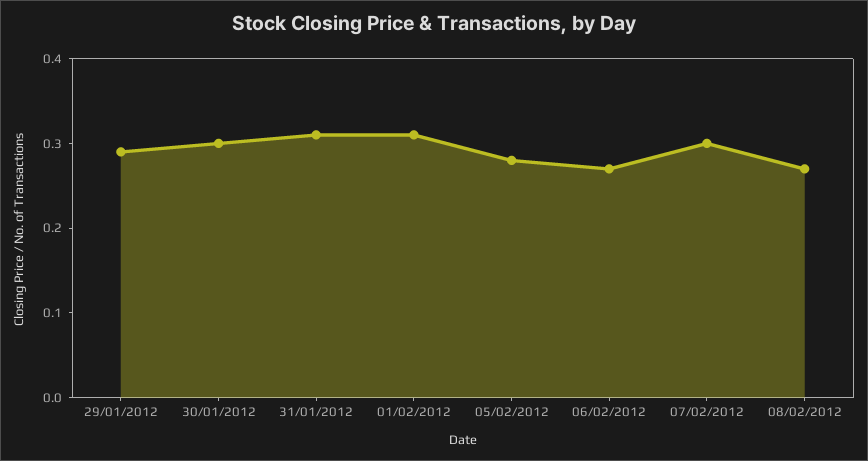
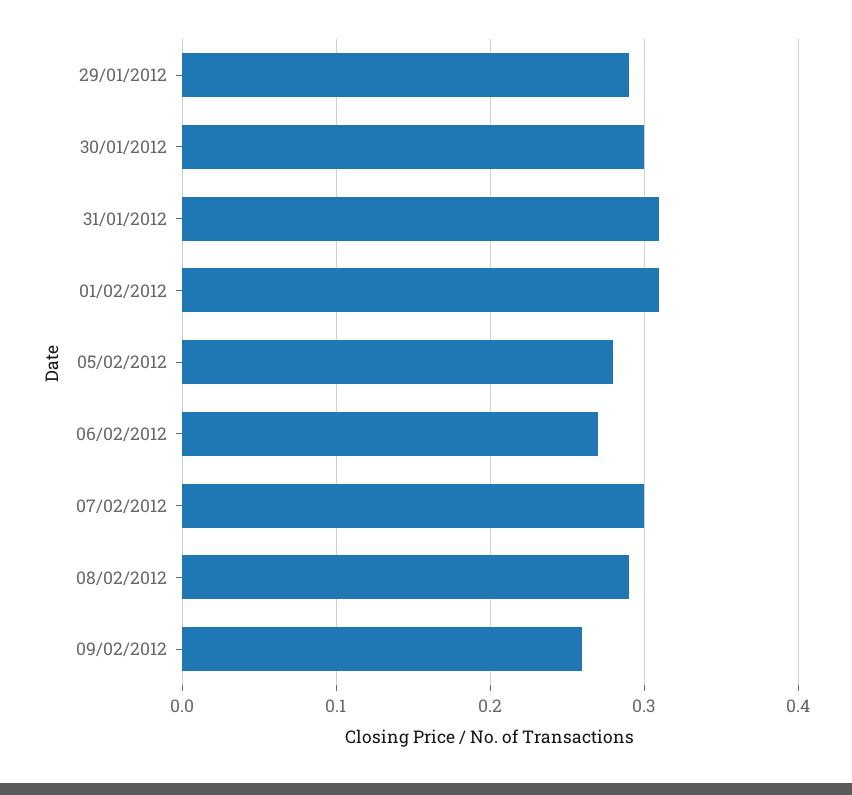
08/02/2012: 0.27 -> 0.29
09/02/2012: none -> 0.26

